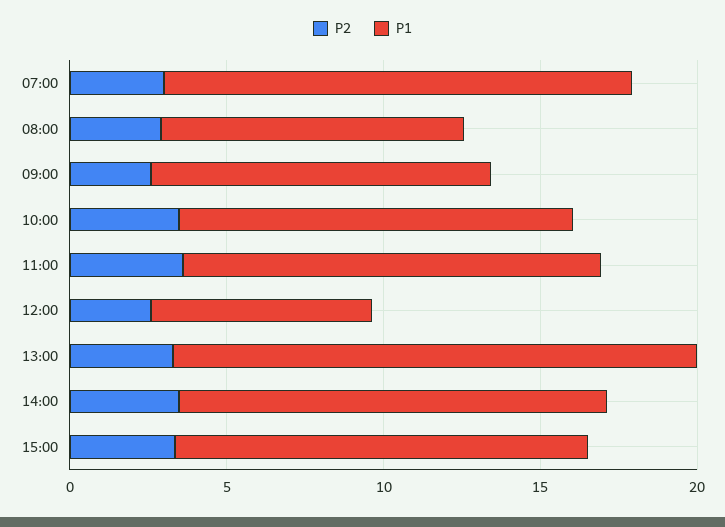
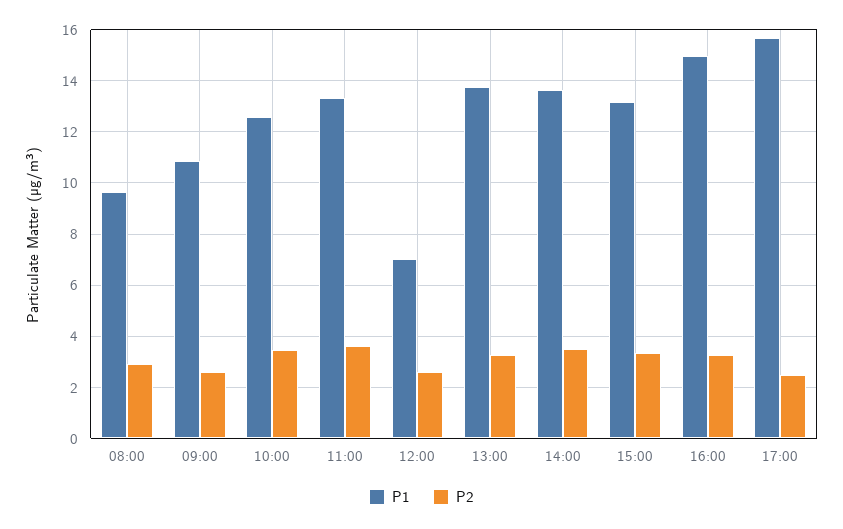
P2, 07:00: 3 -> none
P1, 07:00: 15 -> none
P1, 13:00: 17 -> 13.75
P1, 16:00: none -> 15
P2, 16:00: none -> 3.25
P1, 17:00: none -> 15.75
P2, 17:00: none -> 2.5

